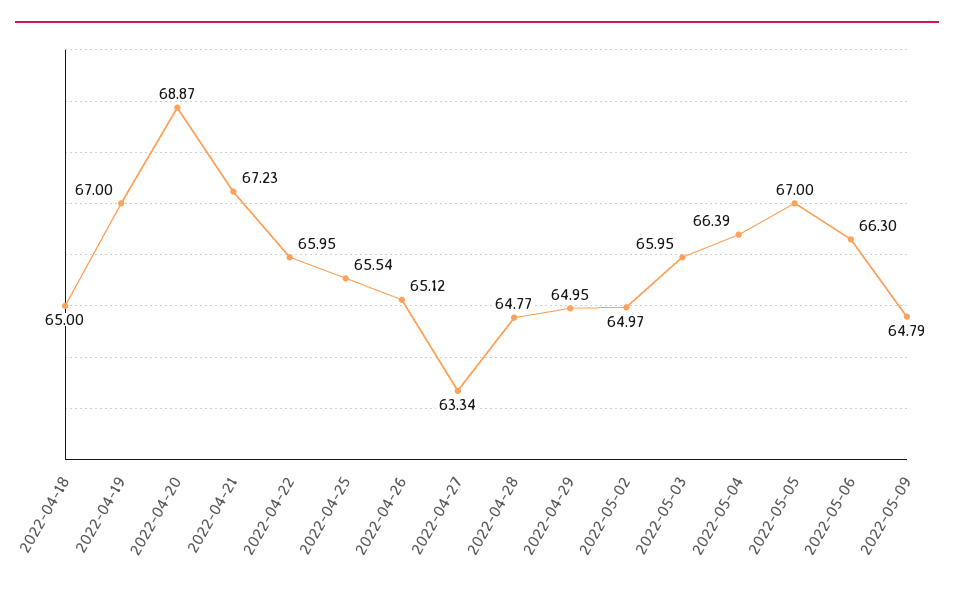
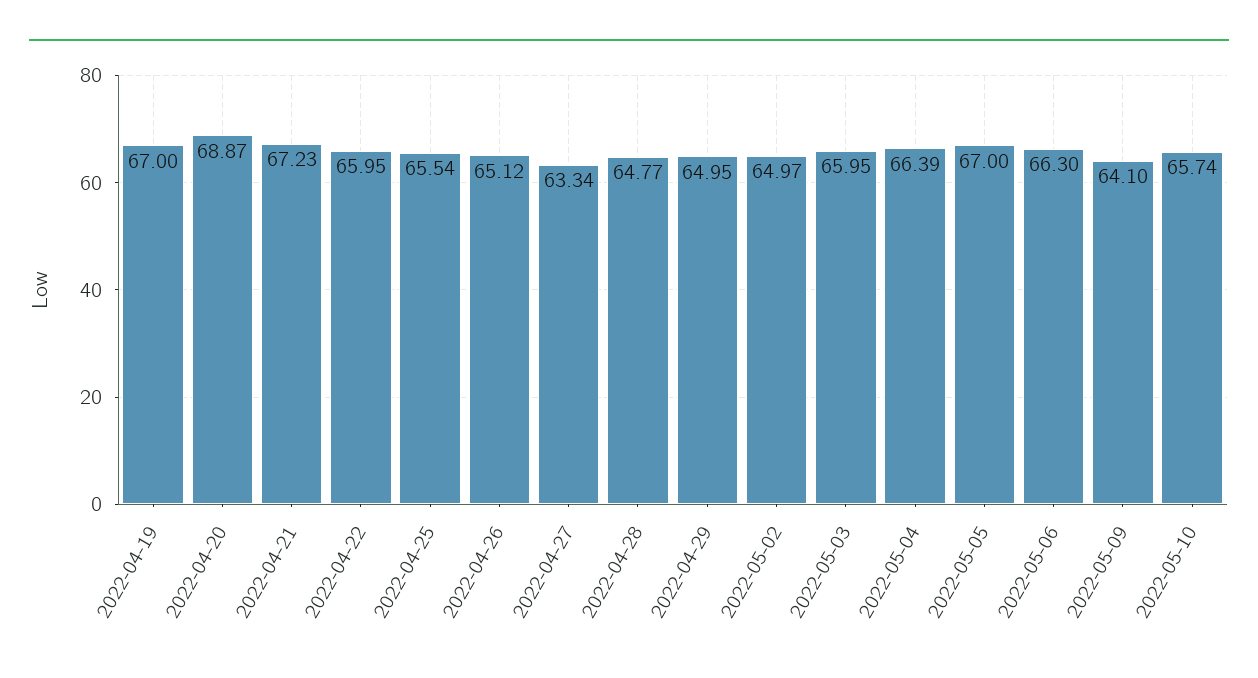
2022-04-18: 65 -> none
2022-05-09: 64.79 -> 64.1
2022-05-10: none -> 65.74

